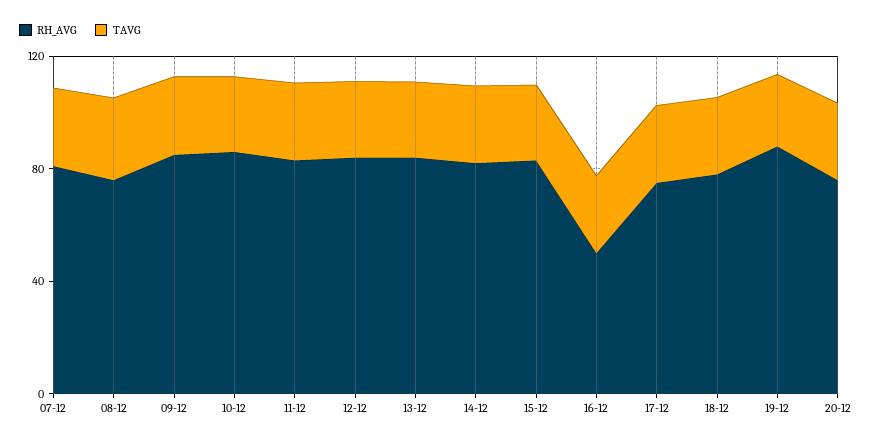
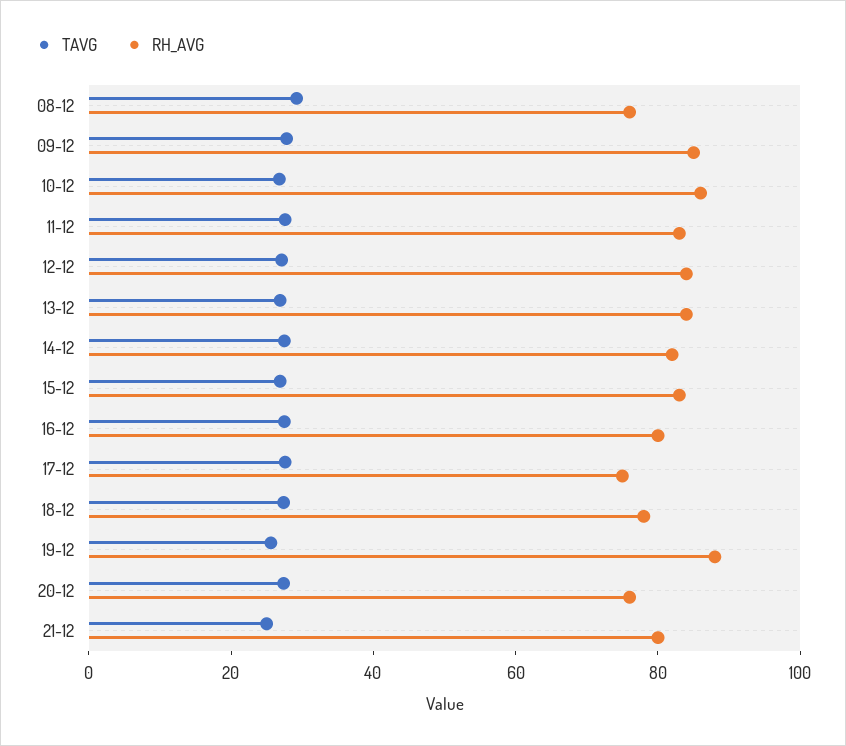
RH_AVG, 07-12: 80 -> none
TAVG, 07-12: 30 -> none
RH_AVG, 16-12: 50 -> 80
TAVG, 21-12: none -> 25
RH_AVG, 21-12: none -> 80

